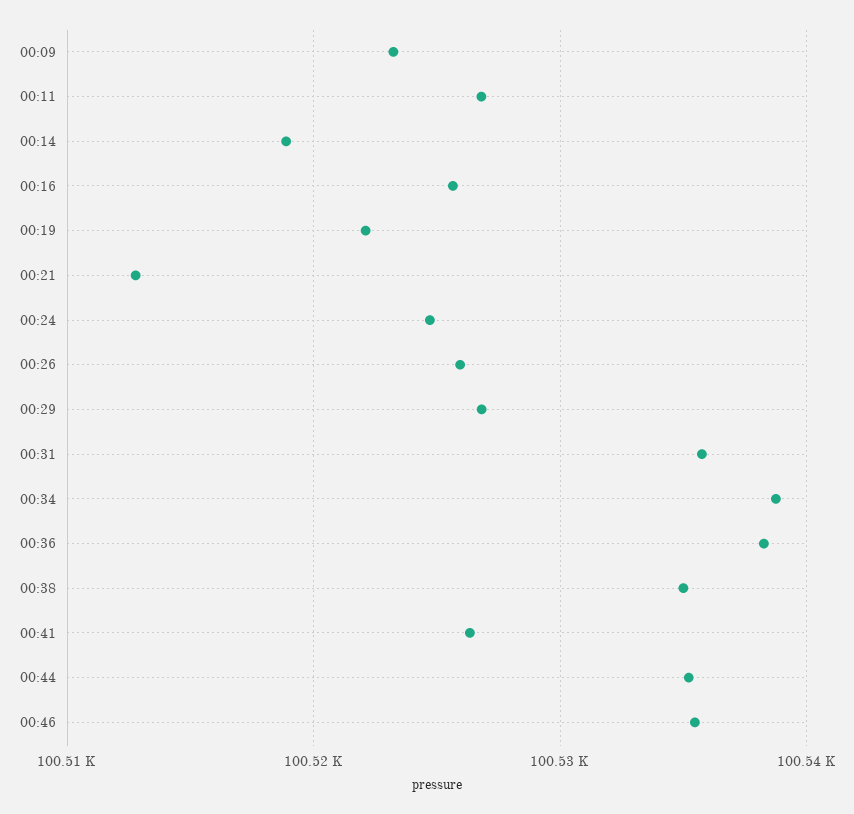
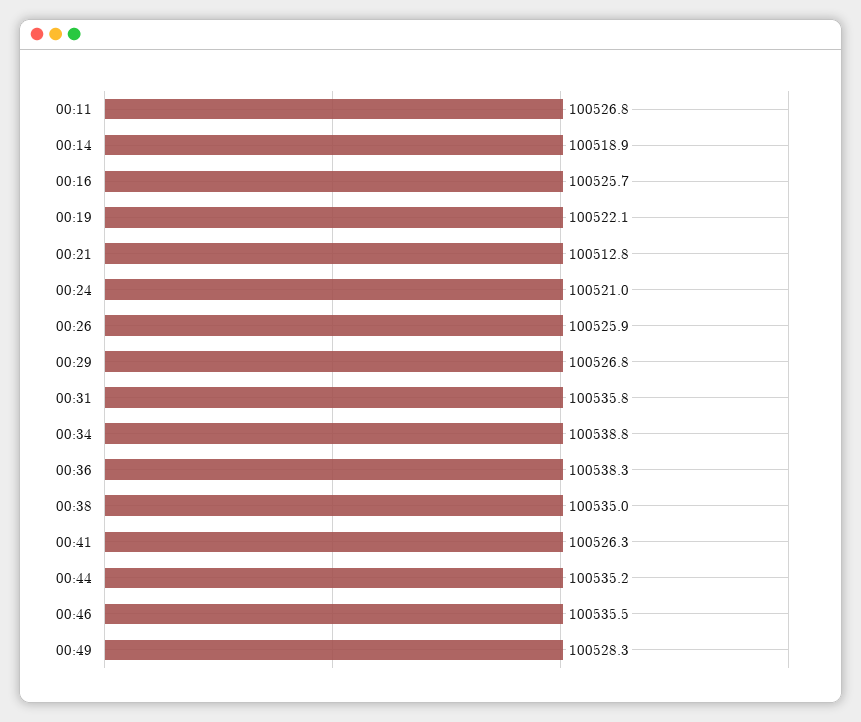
00:09: 100523 -> none
00:24: 100525 -> 100521
00:49: none -> 100528.3

